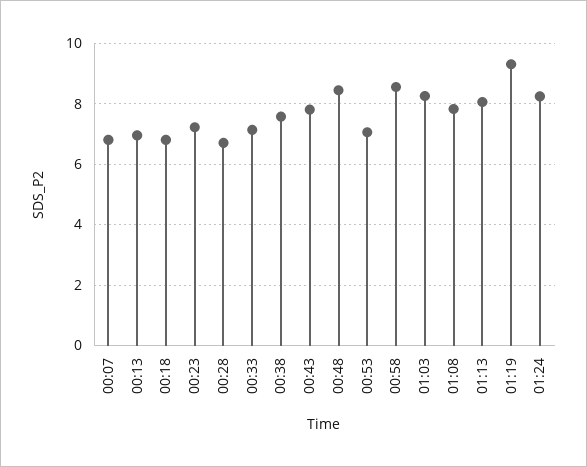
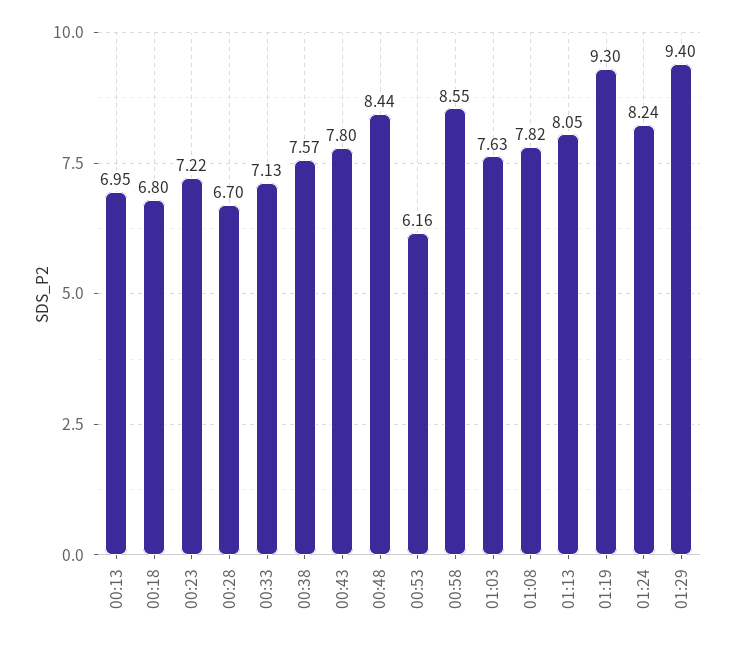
00:07: 6.8 -> none
00:53: 7 -> 6.16
01:03: 8.2 -> 7.63
01:29: none -> 9.4

